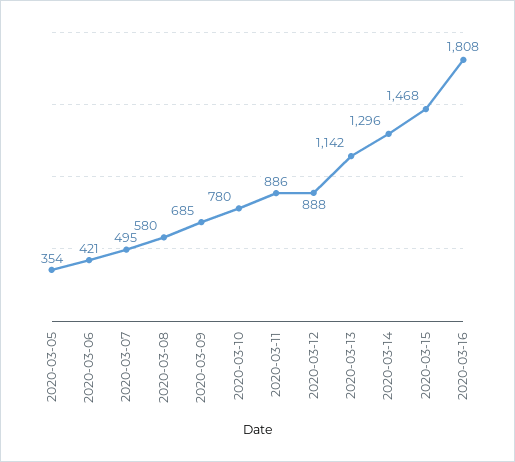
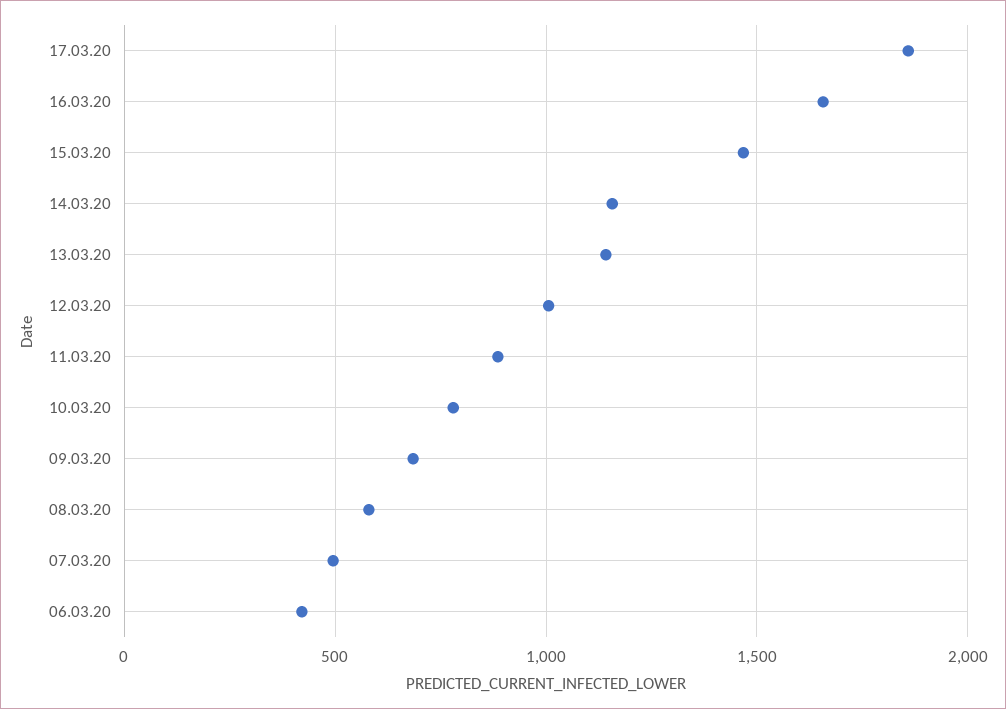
2020-03-05: 354 -> none
2020-03-12: 888 -> 1000
2020-03-14: 1296 -> 1150
2020-03-16: 1808 -> 1650
17.03.20: none -> 1850

